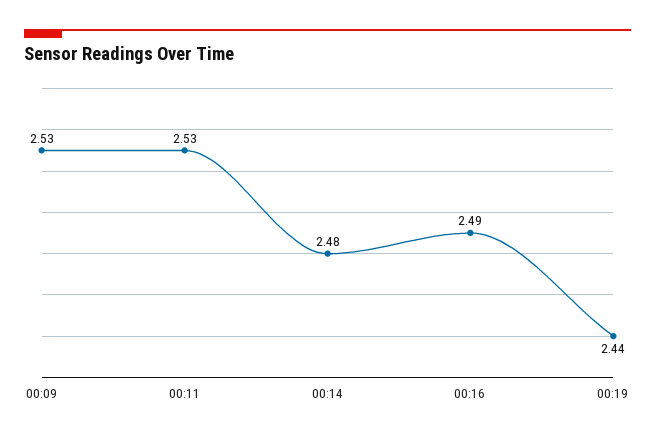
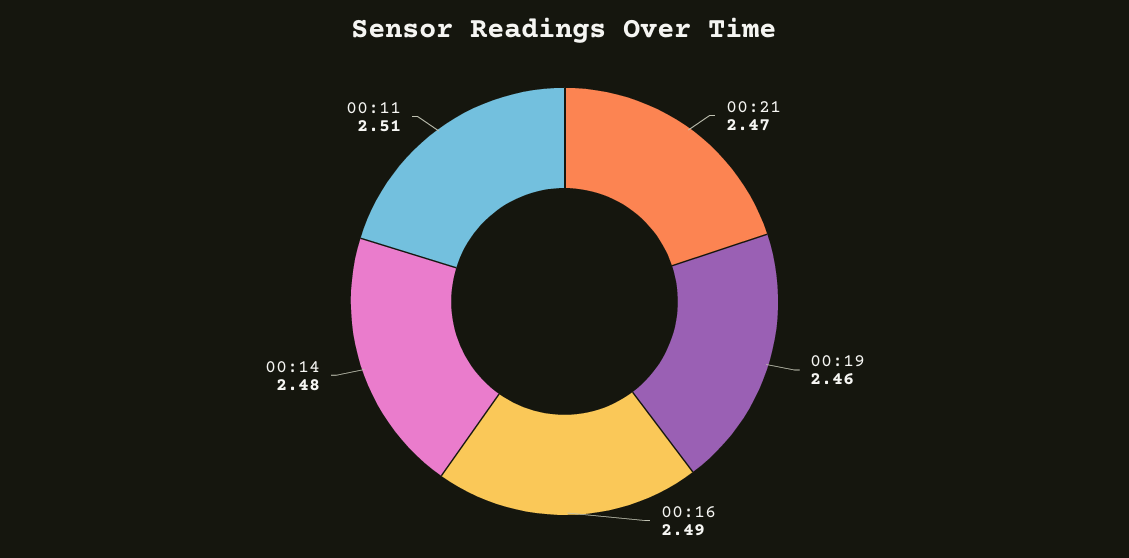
00:09: 2.53 -> none
00:11: 2.53 -> 2.51
00:19: 2.44 -> 2.46
00:21: none -> 2.47

